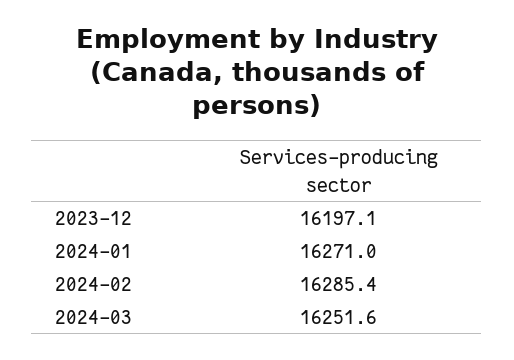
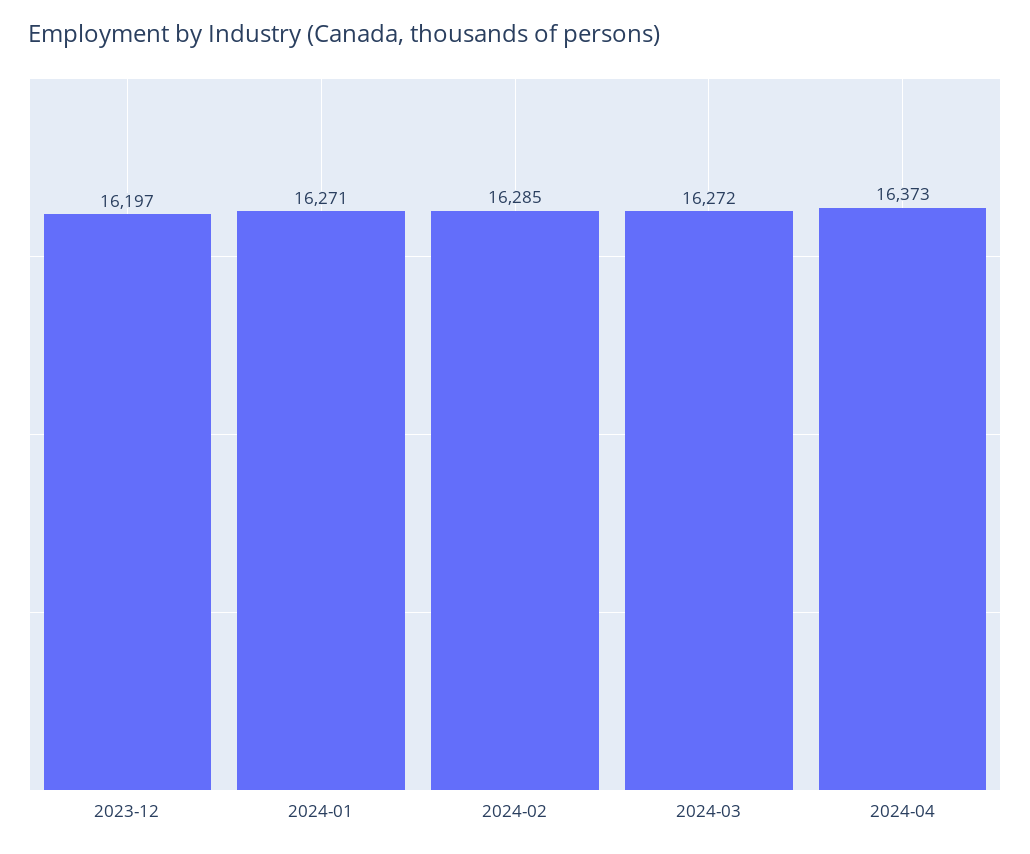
2024-03: 16251.6 -> 16272
2024-04: none -> 16373

